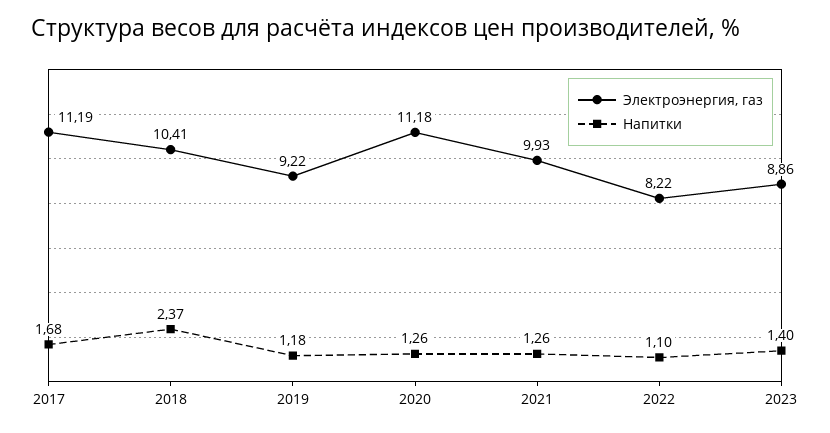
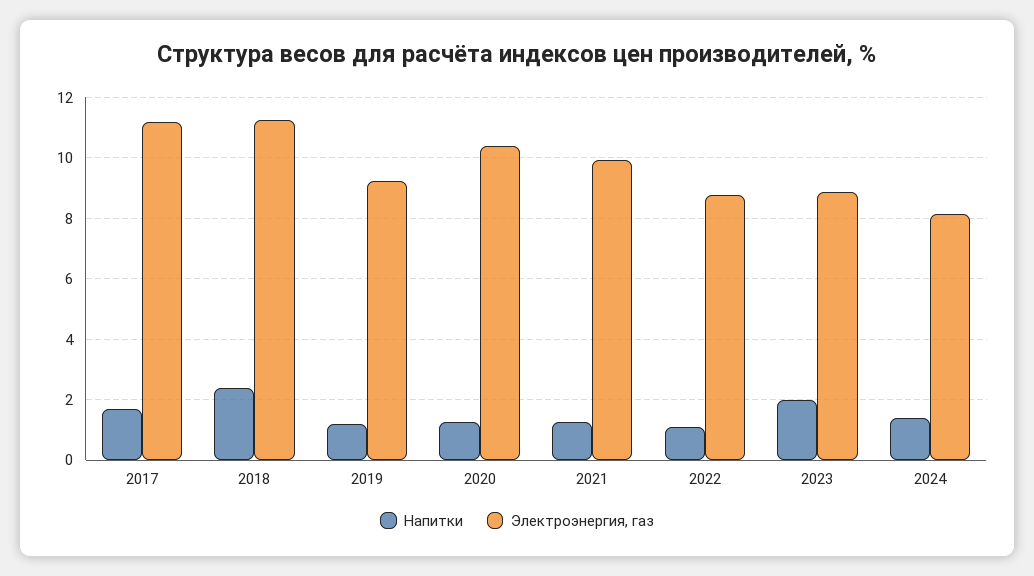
Электроэнергия, газ, 2018: 10.41 -> 11.2
Электроэнергия, газ, 2020: 11.18 -> 10.4
Электроэнергия, газ, 2022: 8.22 -> 8.8
Напитки, 2023: 1.4 -> 2
Напитки, 2024: none -> 1.4
Электроэнергия, газ, 2024: none -> 8.2

